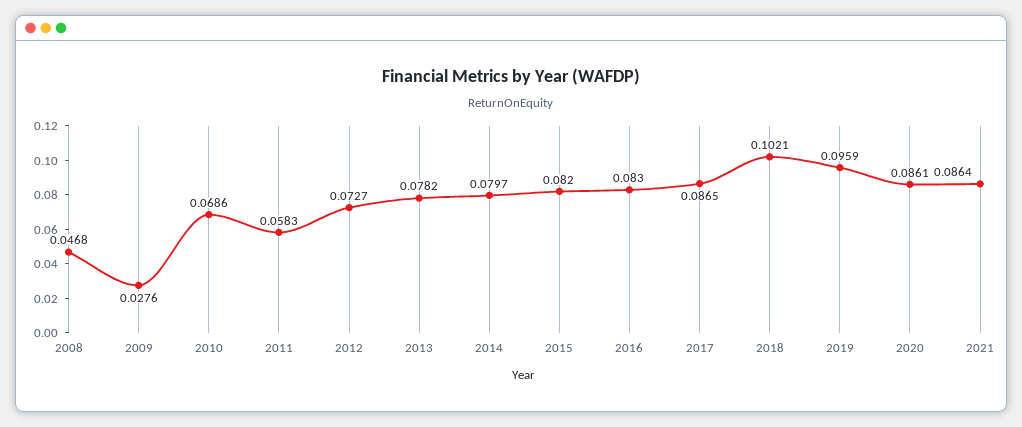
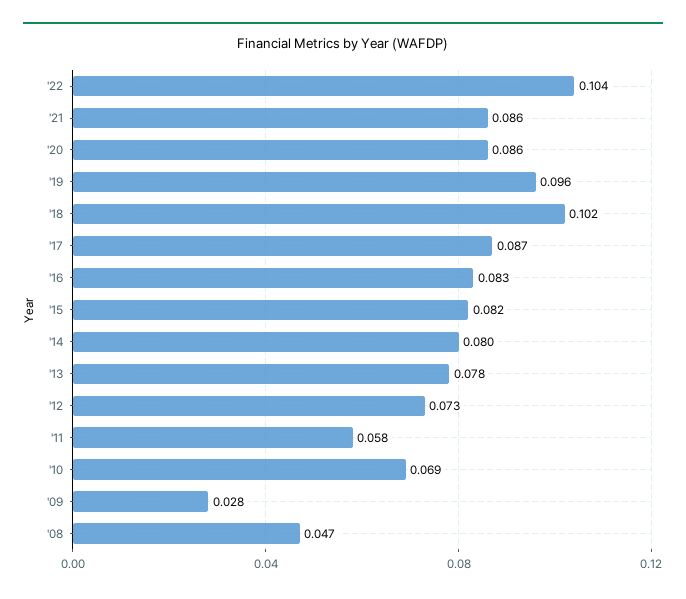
'22: none -> 0.104

